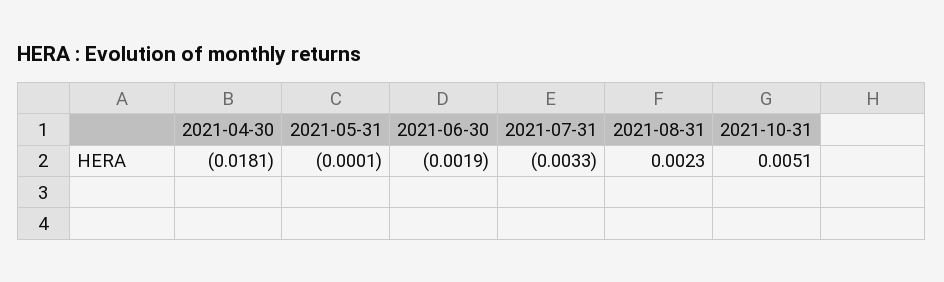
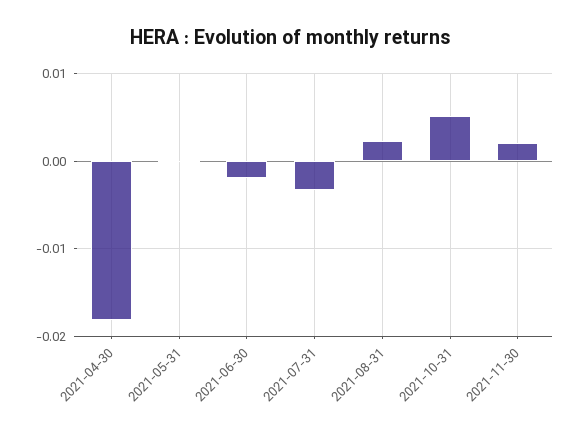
2021-11-30: none -> 0.002

